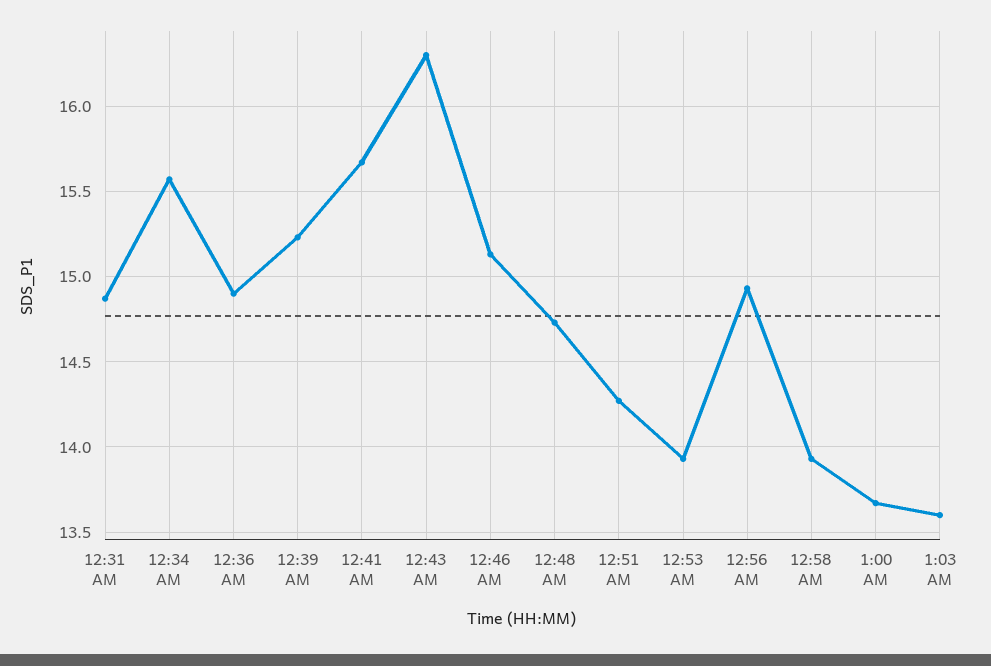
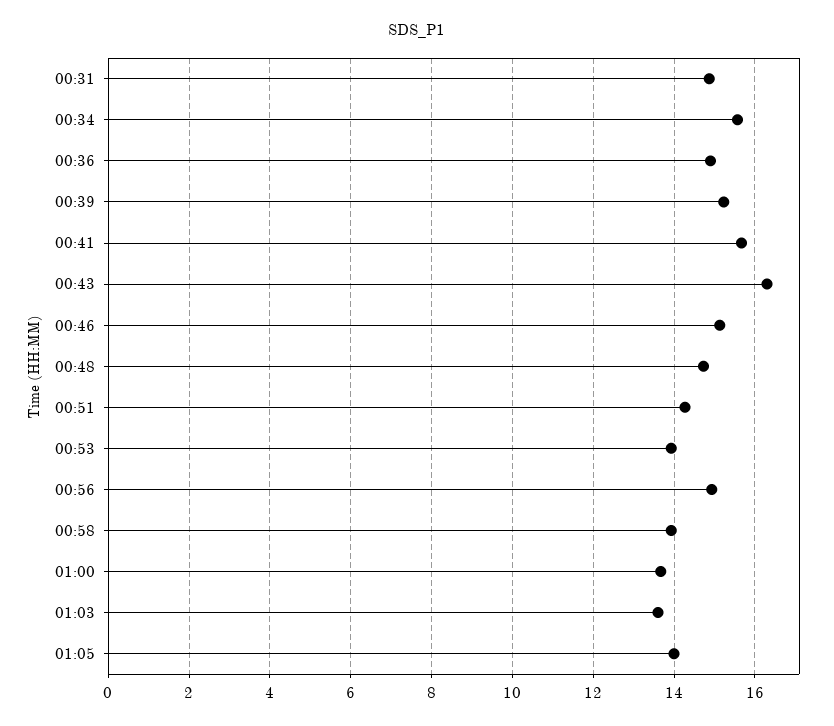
01:05: none -> 14

